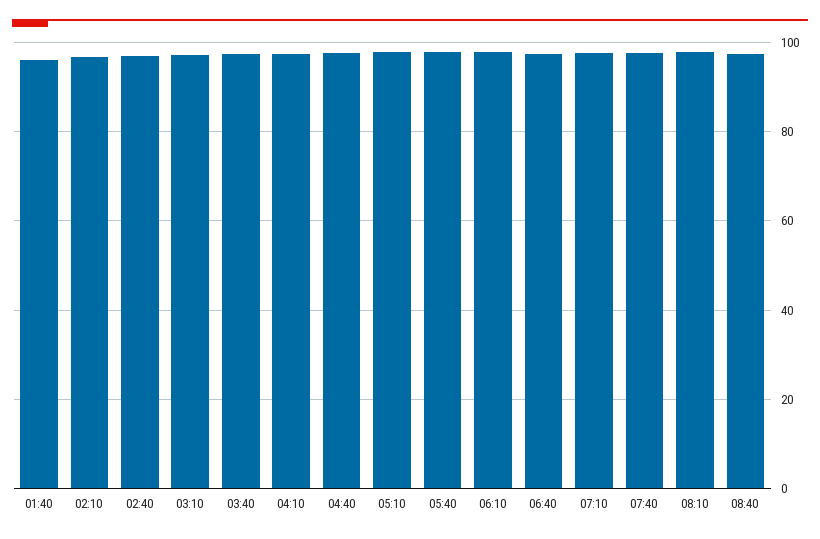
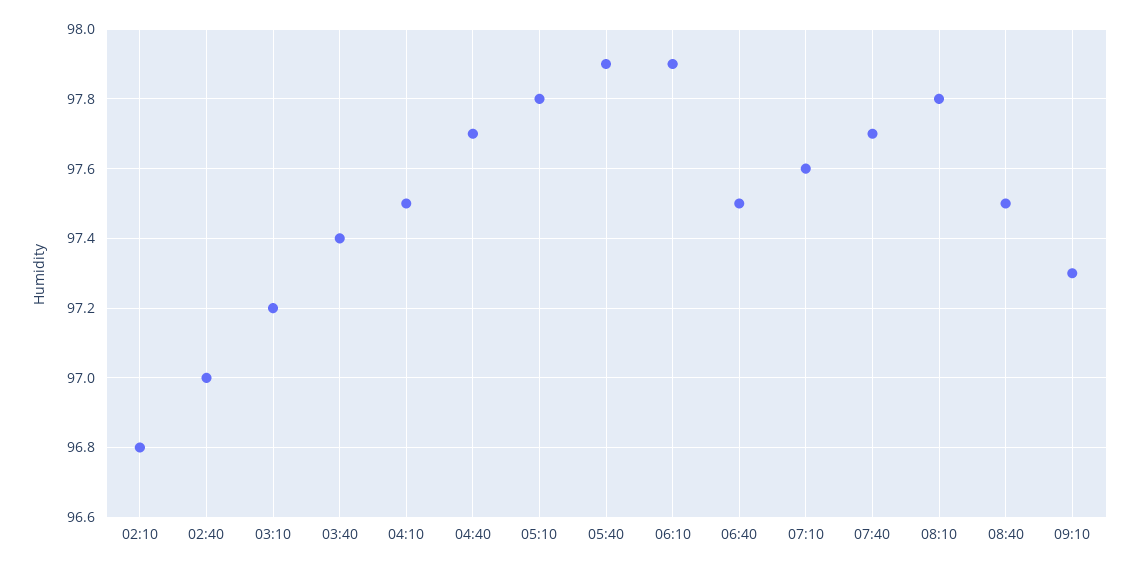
01:40: 96 -> none
09:10: none -> 97.3

